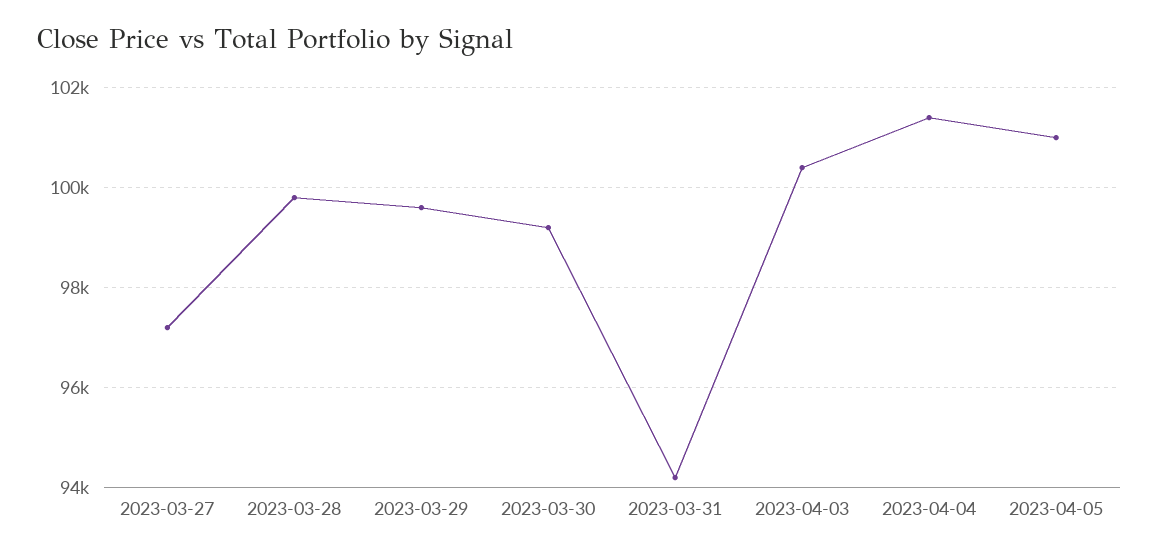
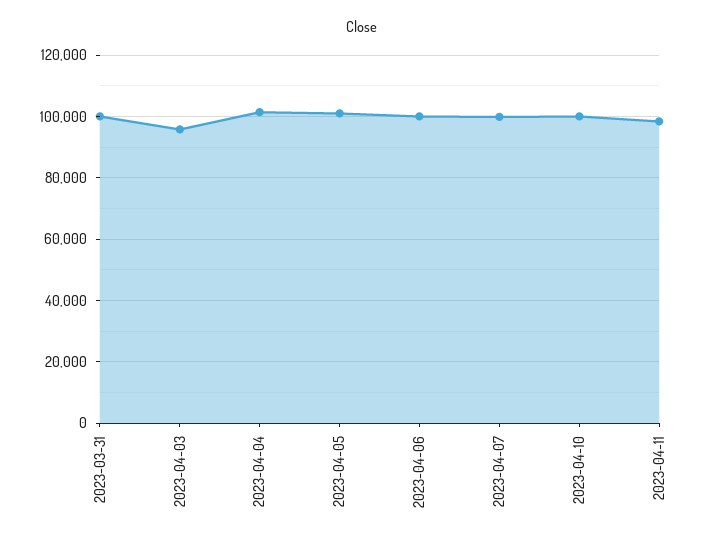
2023-03-27: 97200 -> none
2023-03-28: 99800 -> none
2023-03-29: 99600 -> none
2023-03-30: 99200 -> none
2023-03-31: 94200 -> 100000
2023-04-03: 100400 -> 96000
2023-04-06: none -> 100000
2023-04-07: none -> 100000
2023-04-10: none -> 100000
2023-04-11: none -> 98000

